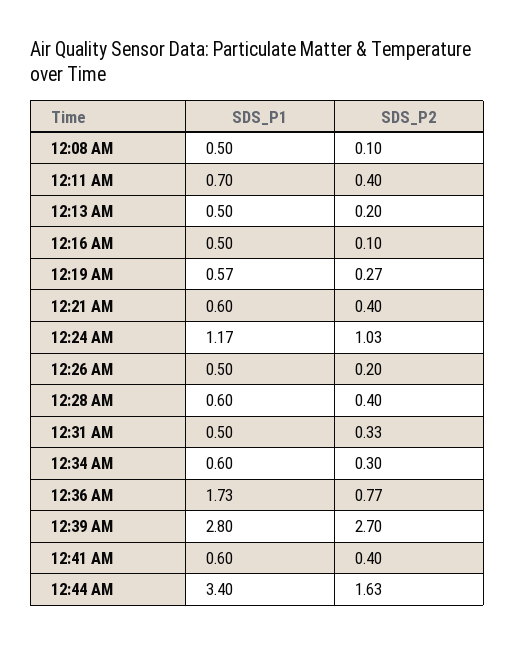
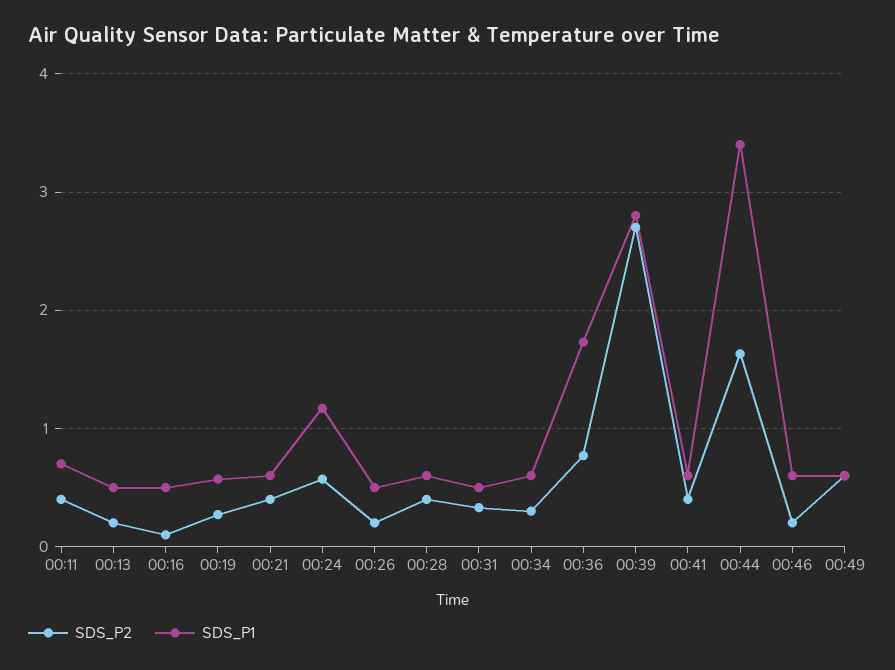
SDS_P1, 12:08 AM: 0.5 -> none
SDS_P2, 12:08 AM: 0.1 -> none
SDS_P2, 12:24 AM: 1.03 -> 0.6
SDS_P2, 00:46: none -> 0.2
SDS_P1, 00:46: none -> 0.6
SDS_P2, 00:49: none -> 0.6
SDS_P1, 00:49: none -> 0.6

